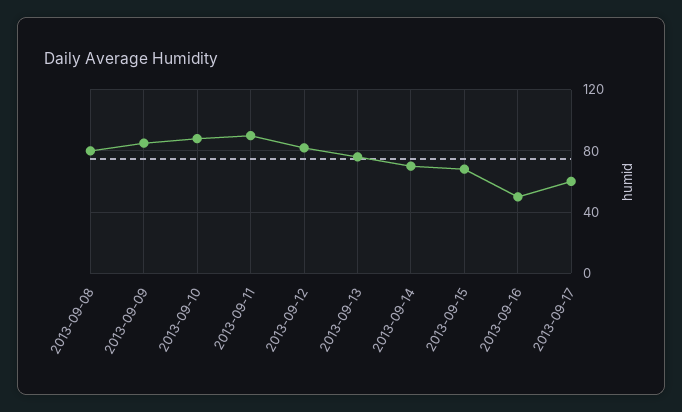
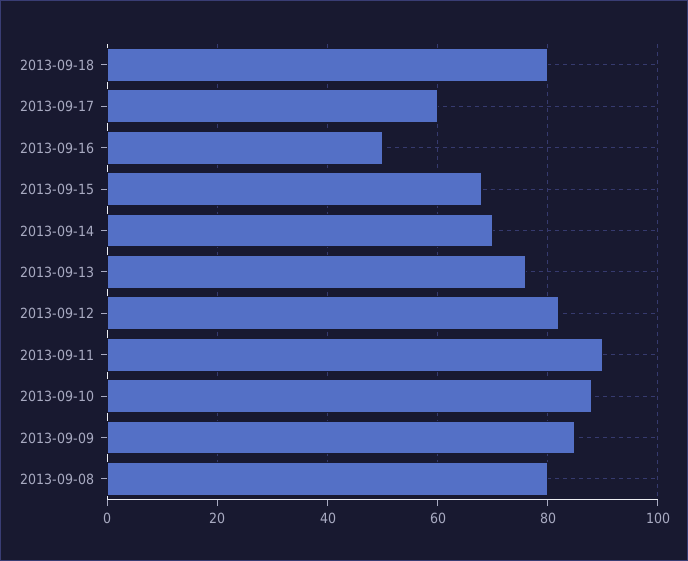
2013-09-18: none -> 80

